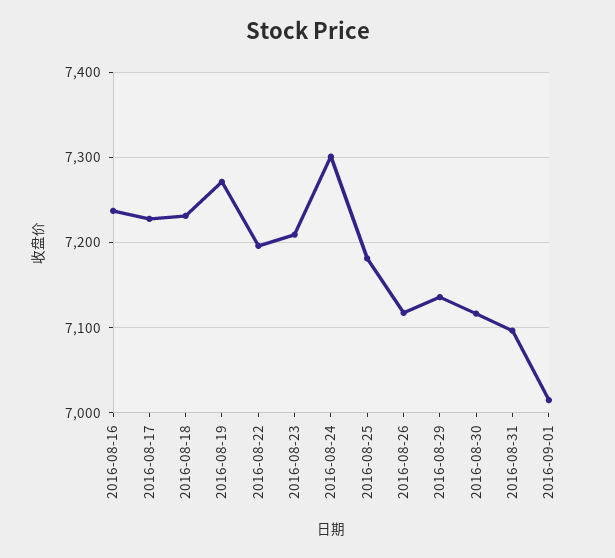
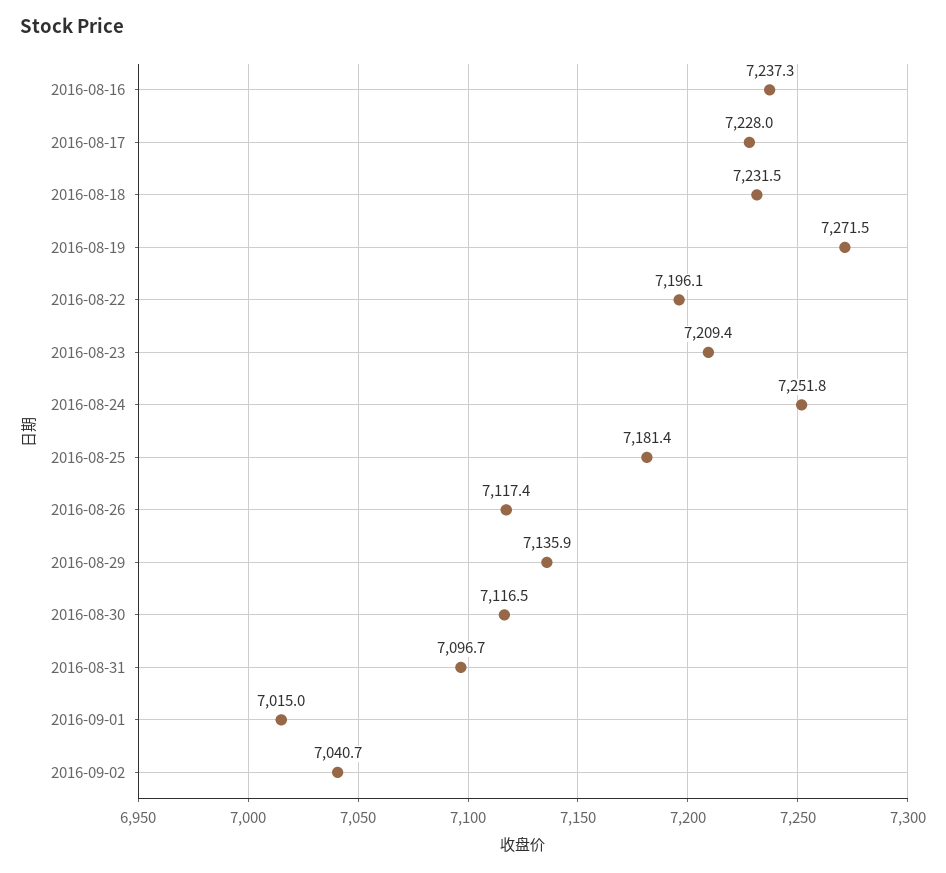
2016-08-24: 7300 -> 7251.8
2016-09-02: none -> 7040.7

